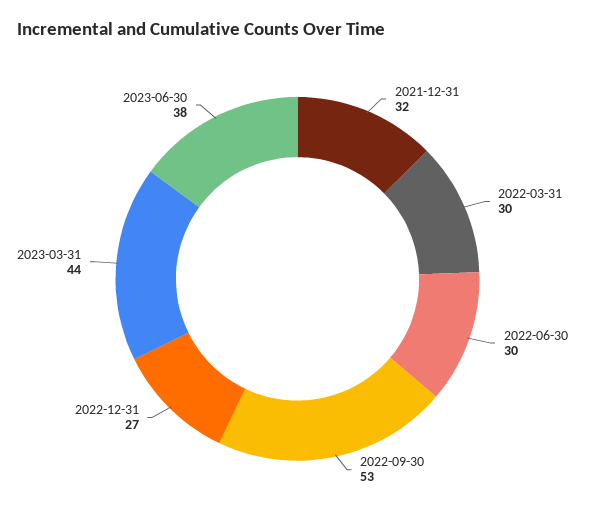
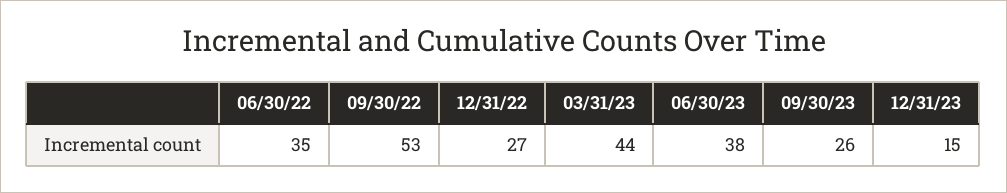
2021-12-31: 32 -> none
2022-03-31: 30 -> none
2022-06-30: 30 -> 35
09/30/23: none -> 26
12/31/23: none -> 15

